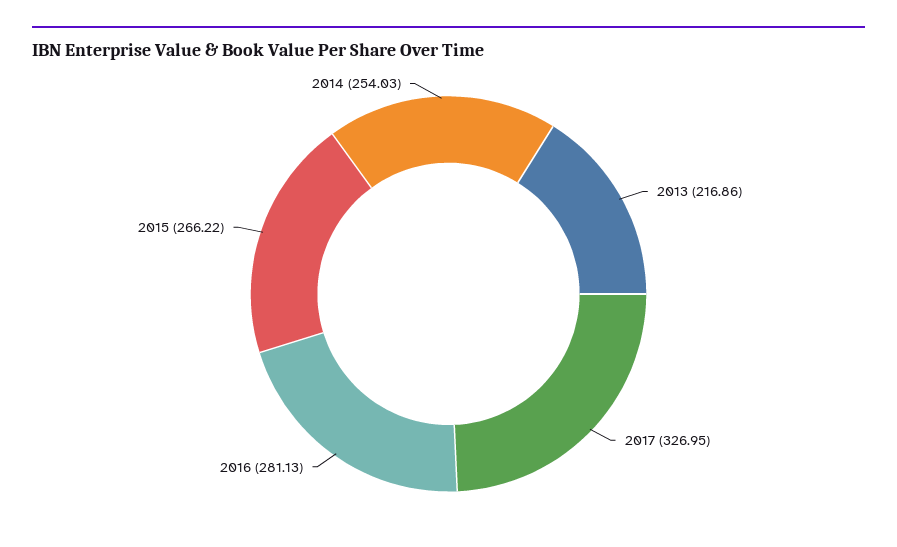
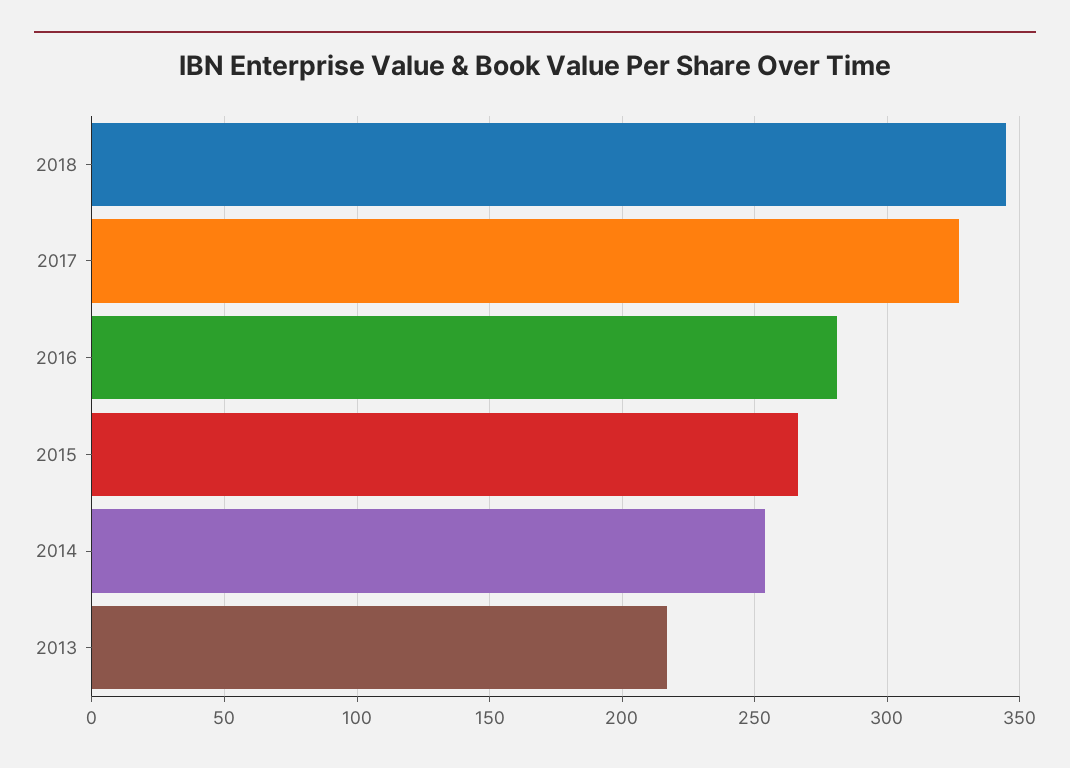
2018: none -> 345

